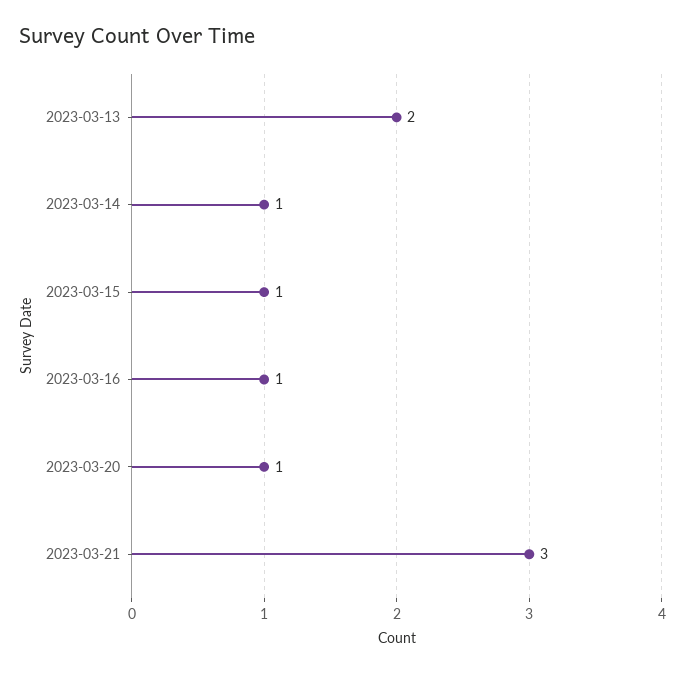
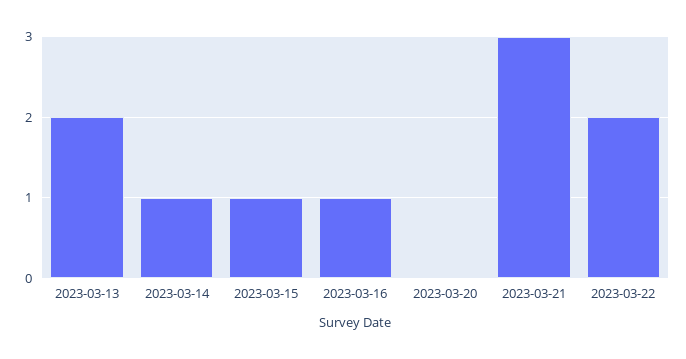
2023-03-20: 1 -> 0
2023-03-22: none -> 2

